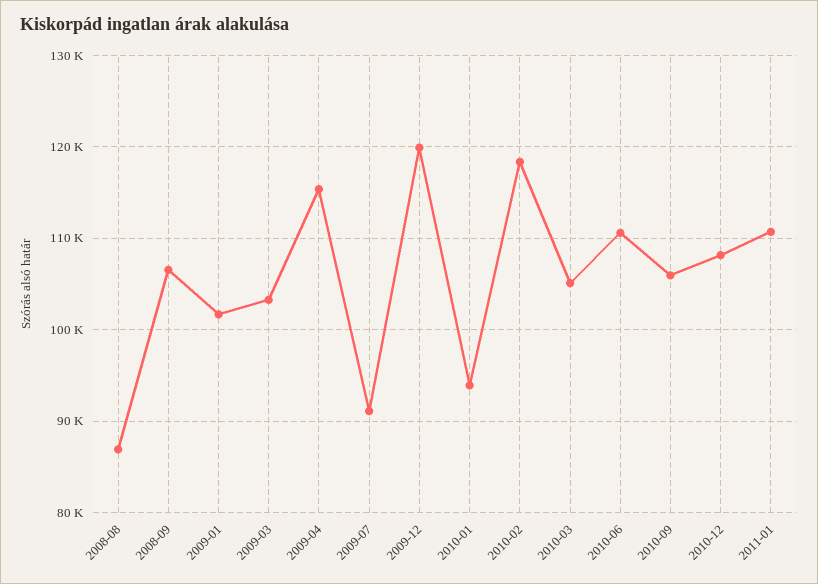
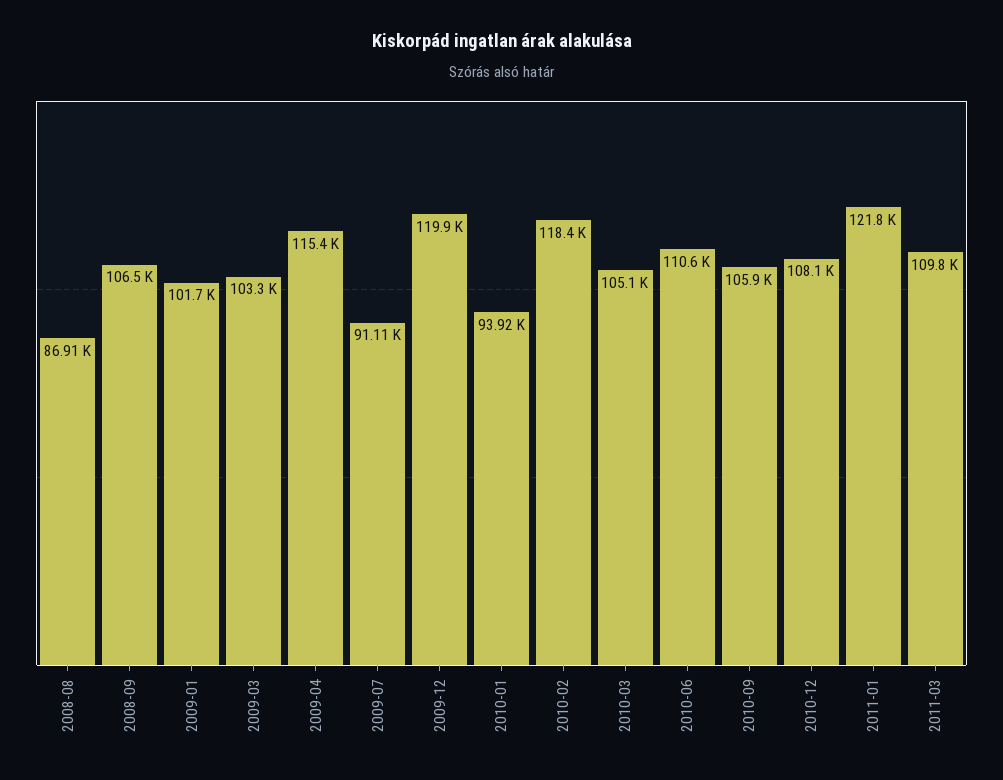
2011-01: 111000 -> 121800
2011-03: none -> 109800

